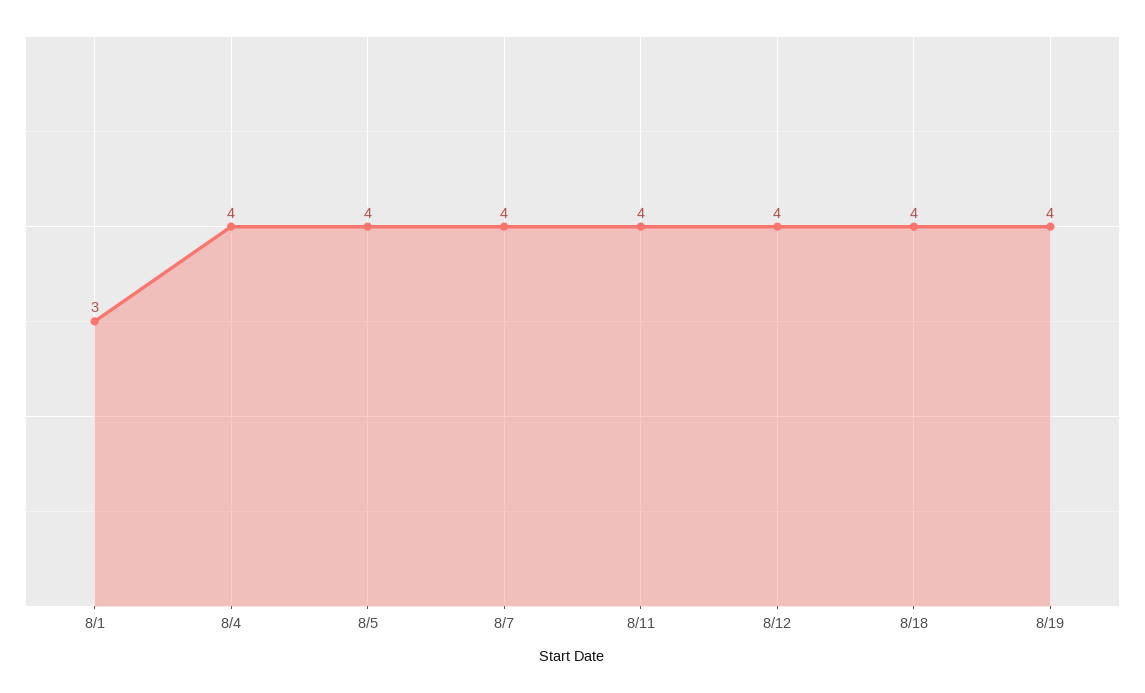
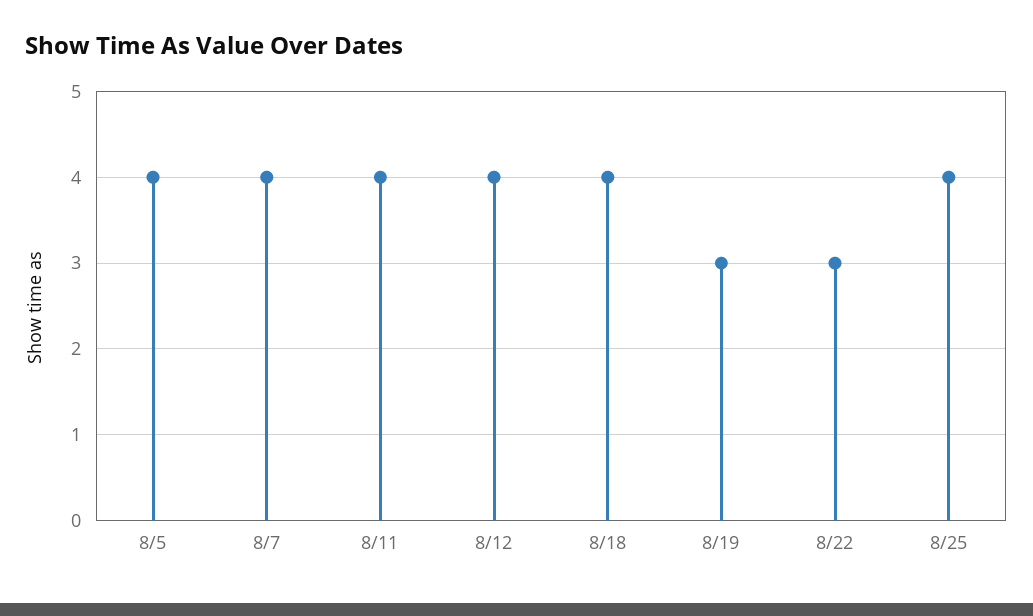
8/1: 3 -> none
8/4: 4 -> none
8/19: 4 -> 3
8/22: none -> 3
8/25: none -> 4

